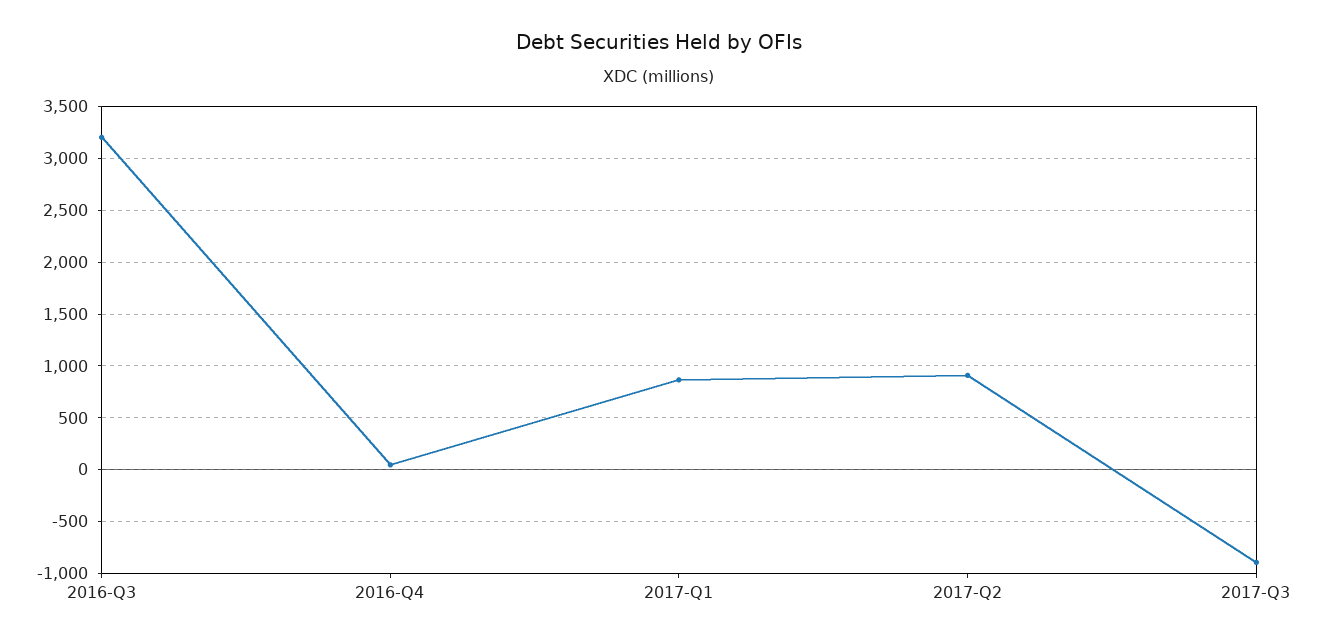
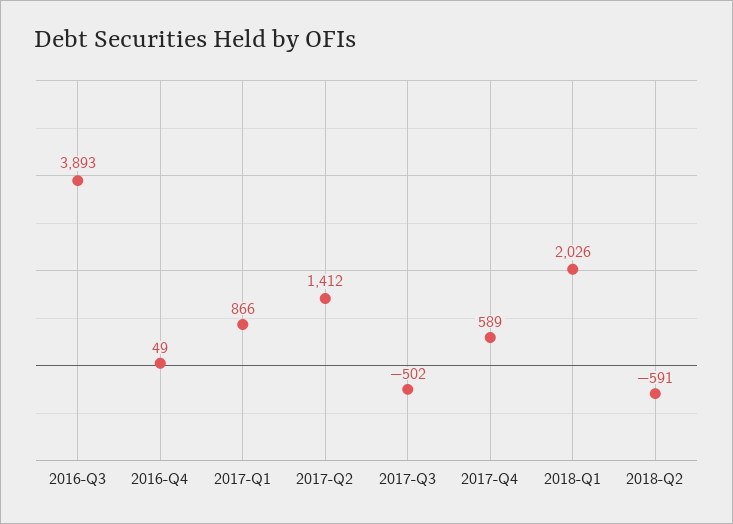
2016-Q3: 3200 -> 3893
2017-Q2: 900 -> 1412
2017-Q3: -900 -> -502
2017-Q4: none -> 589
2018-Q1: none -> 2026
2018-Q2: none -> -591

